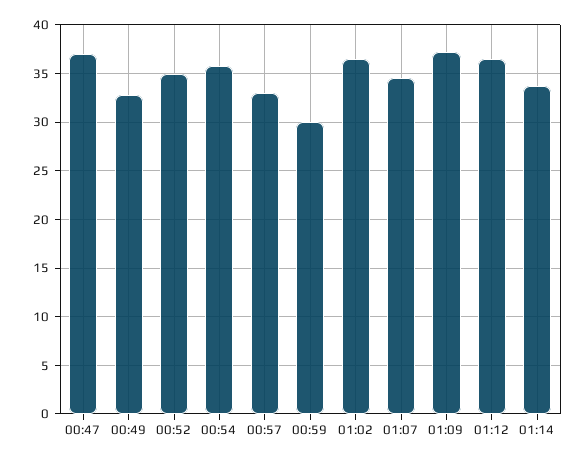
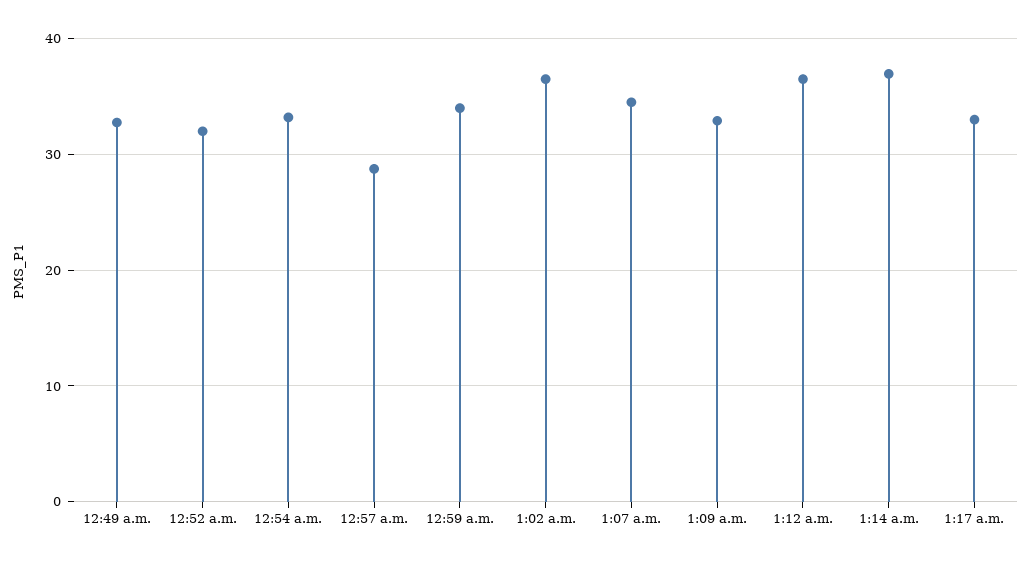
00:47: 37 -> none
00:52: 35 -> 32
00:54: 36 -> 33
00:57: 33 -> 29
00:59: 30 -> 34
01:09: 37 -> 33
01:14: 34 -> 37
1:17 a.m.: none -> 33

